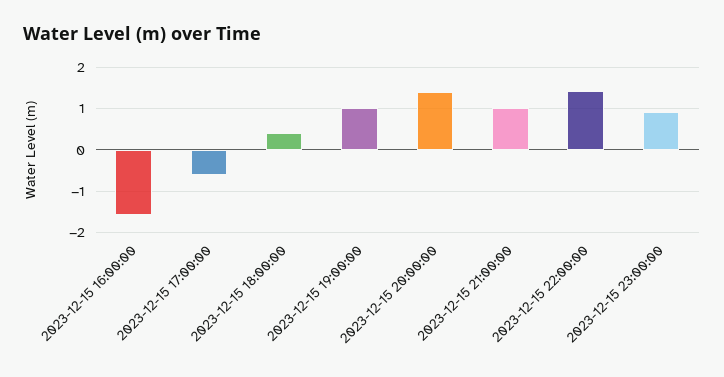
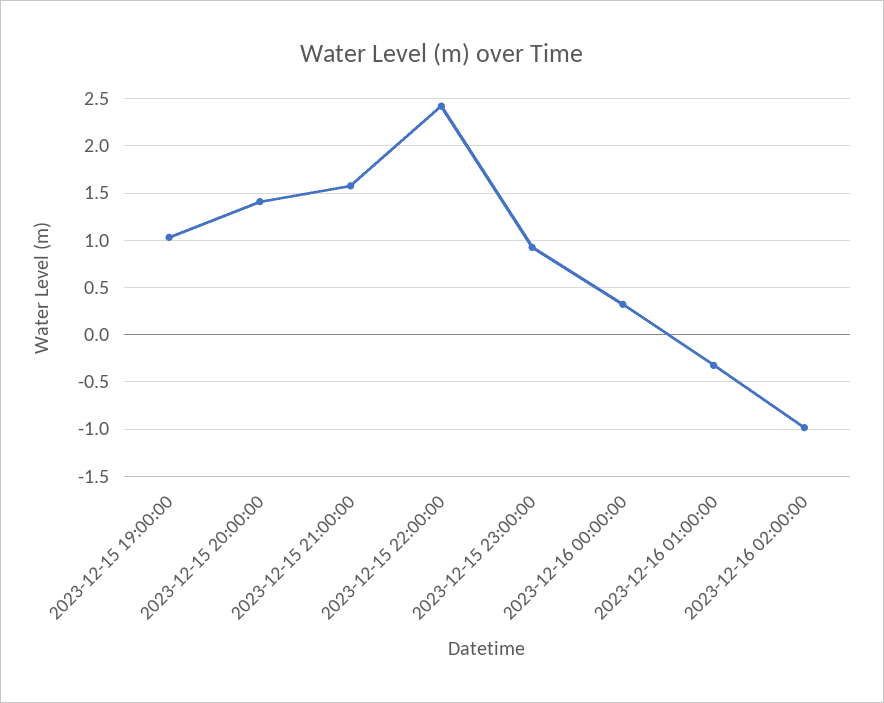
2023-12-15 16:00:00: -1.6 -> none
2023-12-15 17:00:00: -0.6 -> none
2023-12-15 18:00:00: 0.4 -> none
2023-12-15 21:00:00: 1 -> 1.6
2023-12-15 22:00:00: 1.4 -> 2.4
2023-12-16 00:00:00: none -> 0.3
2023-12-16 01:00:00: none -> -0.3
2023-12-16 02:00:00: none -> -1

